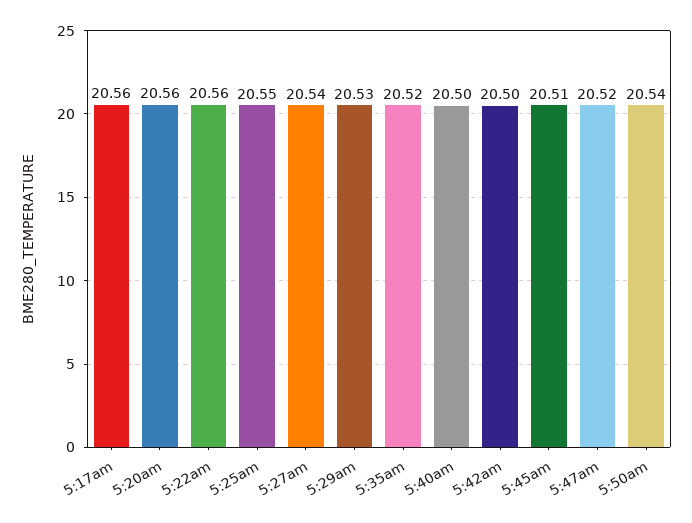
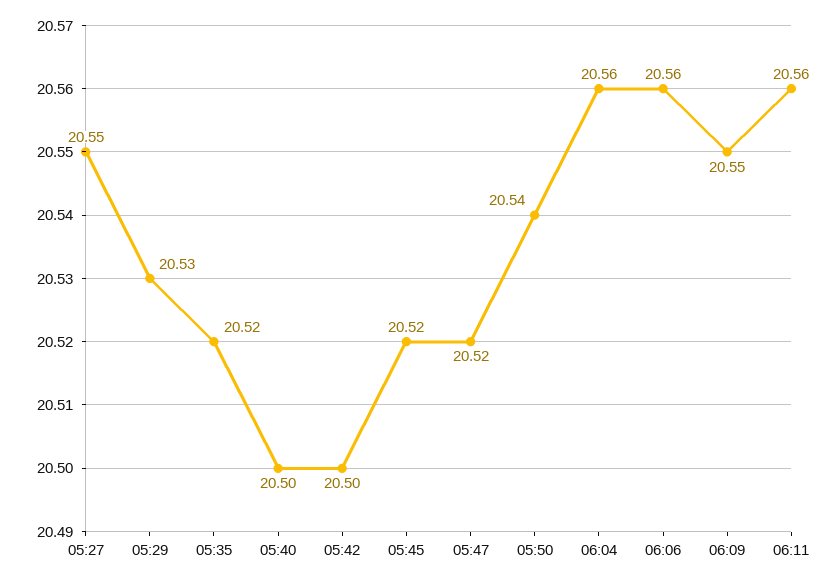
5:17am: 20.56 -> none
5:20am: 20.56 -> none
5:22am: 20.56 -> none
5:25am: 20.55 -> none
5:27am: 20.54 -> 20.55
5:45am: 20.51 -> 20.52
06:04: none -> 20.56
06:06: none -> 20.56
06:09: none -> 20.55
06:11: none -> 20.56

